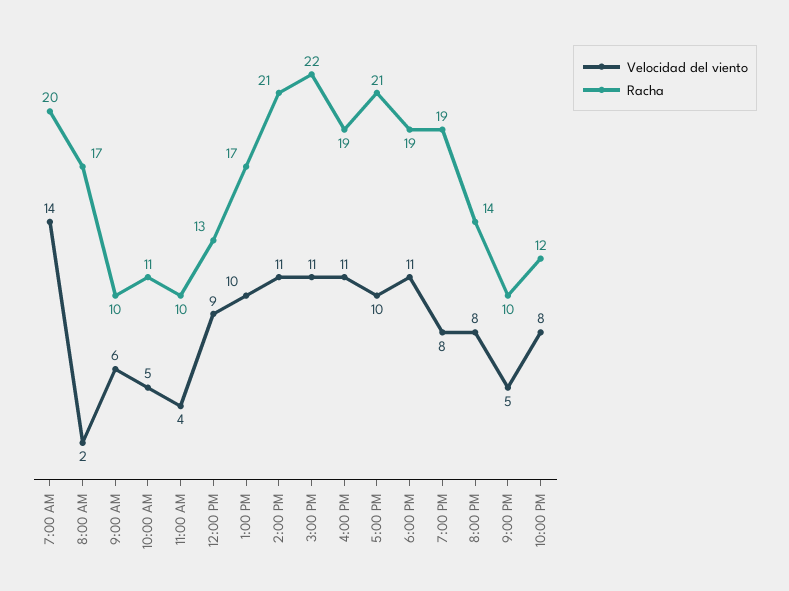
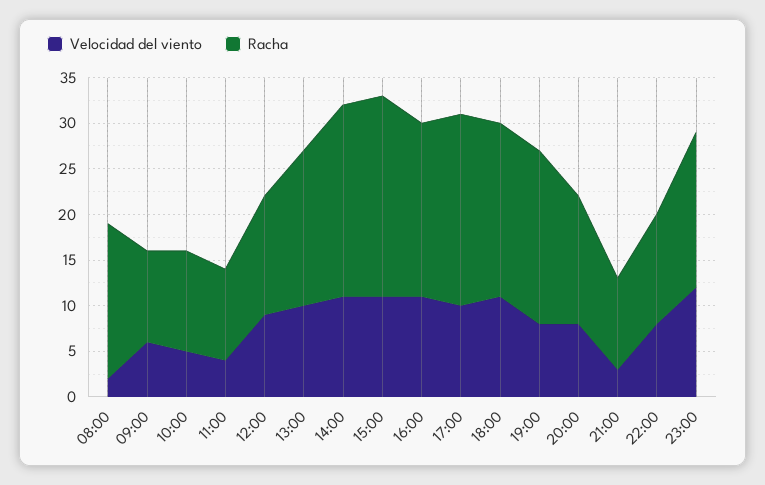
Velocidad del viento, 7:00 AM: 14 -> none
Racha, 7:00 AM: 20 -> none
Velocidad del viento, 9:00 PM: 5 -> 3
Velocidad del viento, 23:00: none -> 12
Racha, 23:00: none -> 17

